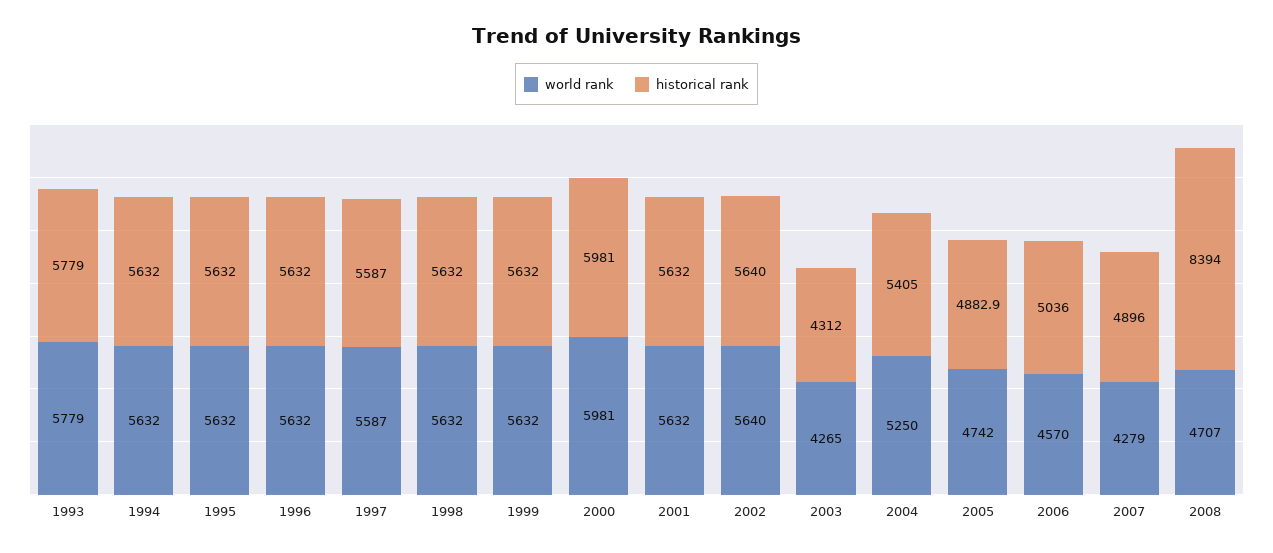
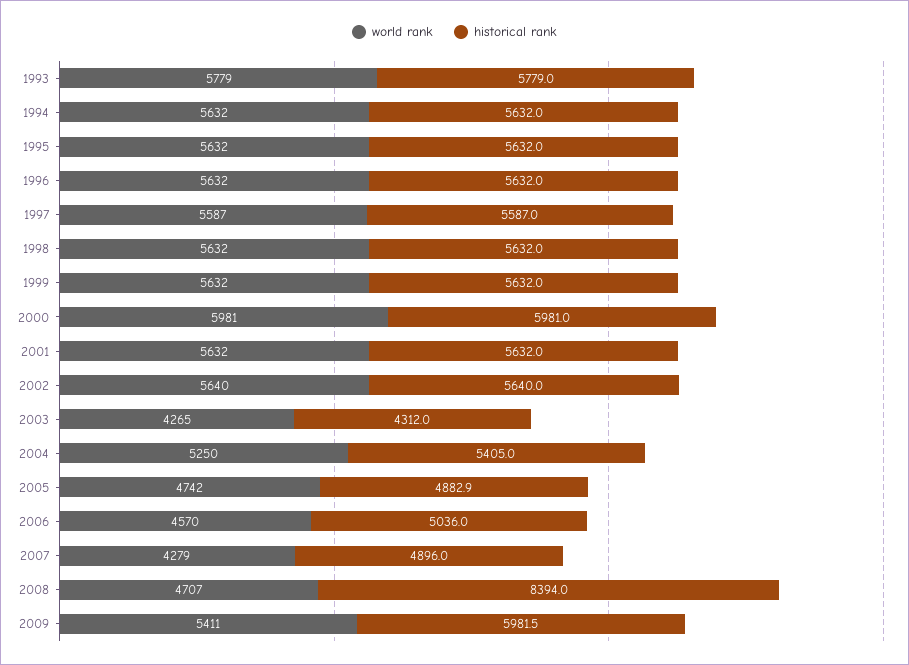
world rank, 2009: none -> 5411
historical rank, 2009: none -> 5981.5

